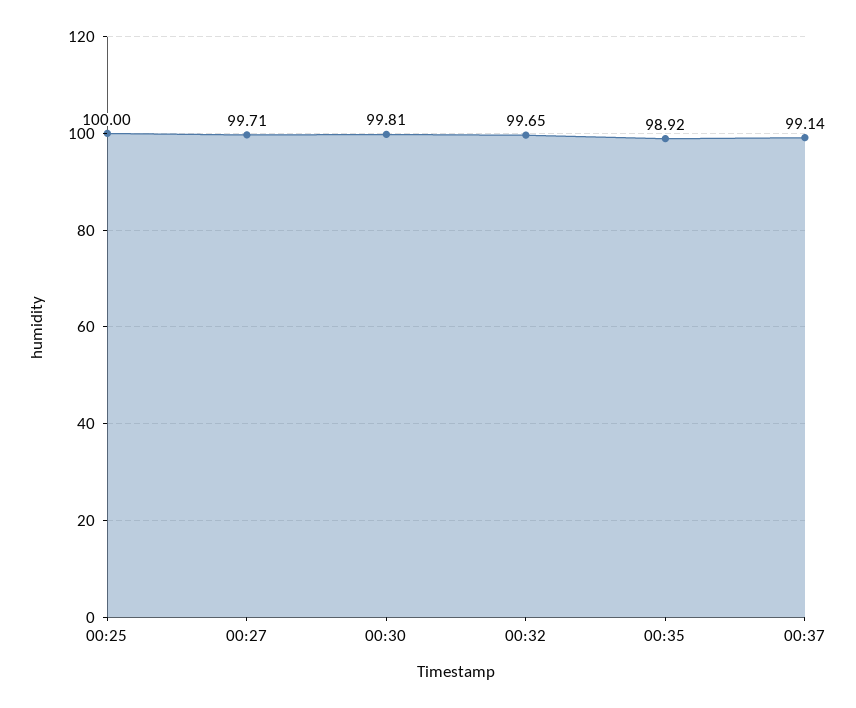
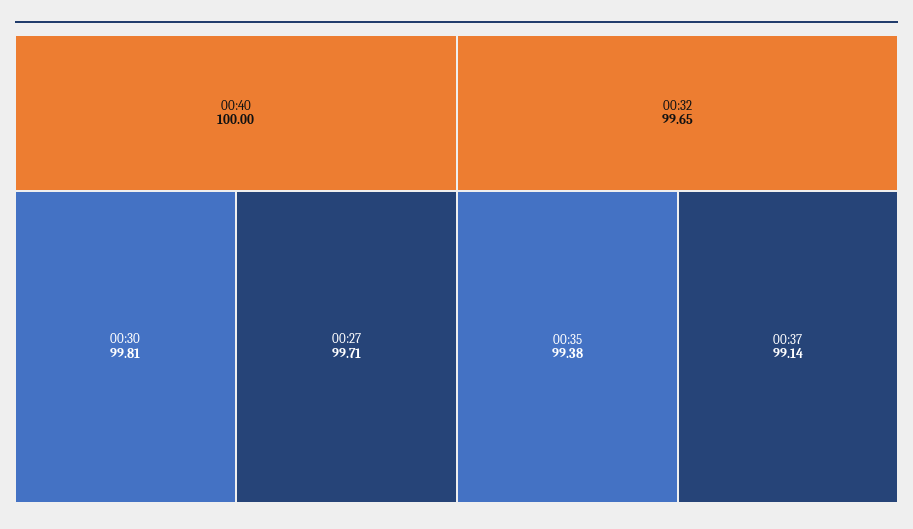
00:25: 100 -> none
00:35: 98.92 -> 99.38
00:40: none -> 100

